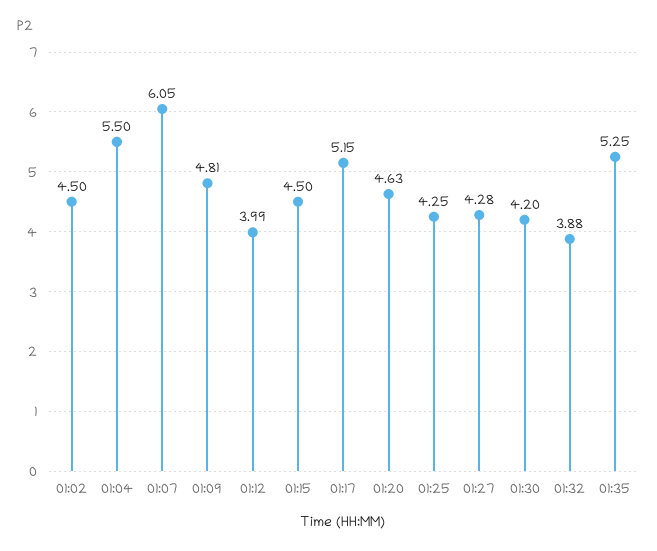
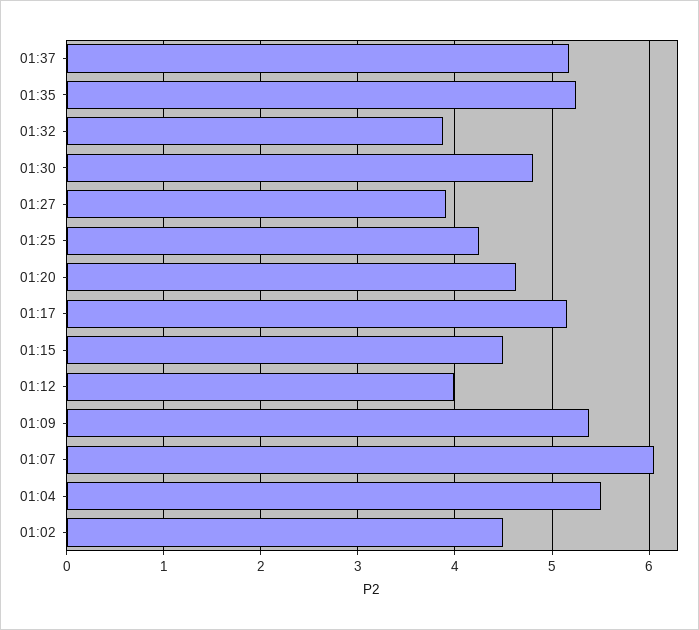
01:09: 4.81 -> 5.4
01:27: 4.28 -> 3.9
01:30: 4.2 -> 4.8
01:37: none -> 5.2

